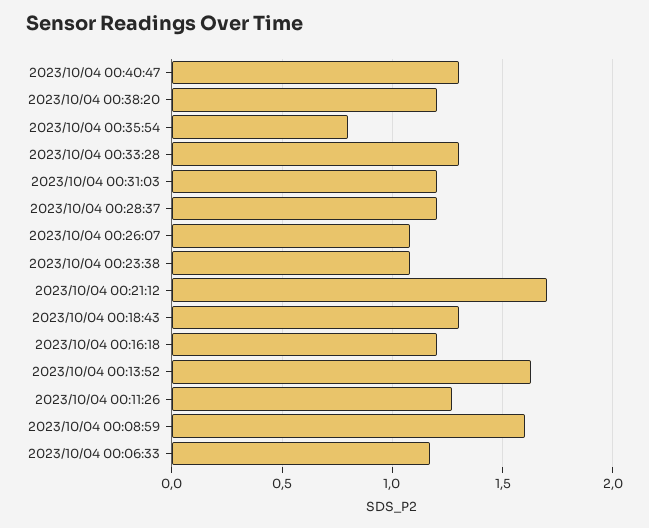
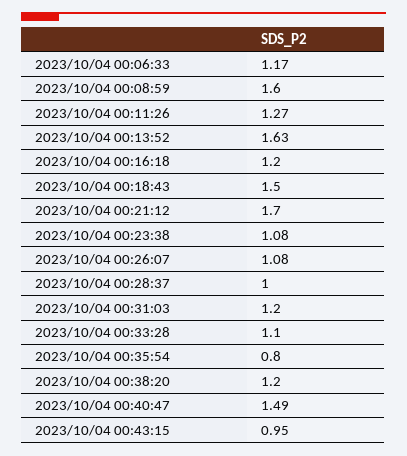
2023/10/04 00:40:47: 1.3 -> 1.49
2023/10/04 00:33:28: 1.3 -> 1.1
2023/10/04 00:28:37: 1.2 -> 1
2023/10/04 00:18:43: 1.3 -> 1.5
2023/10/04 00:43:15: none -> 0.95

